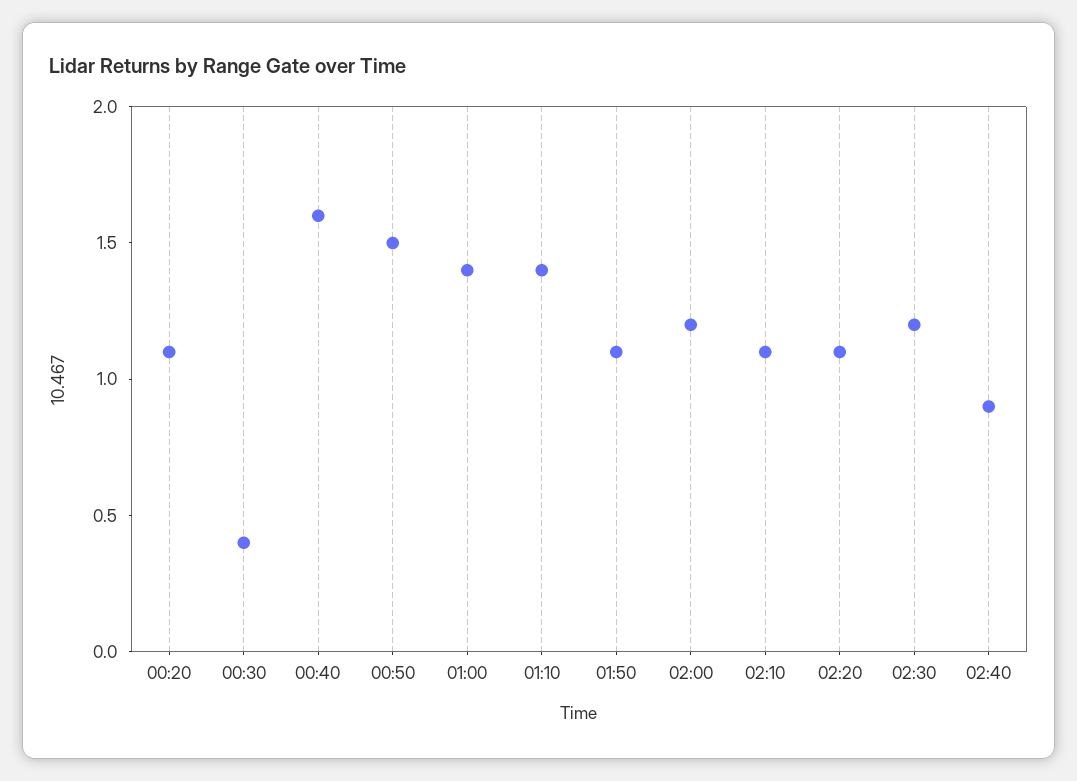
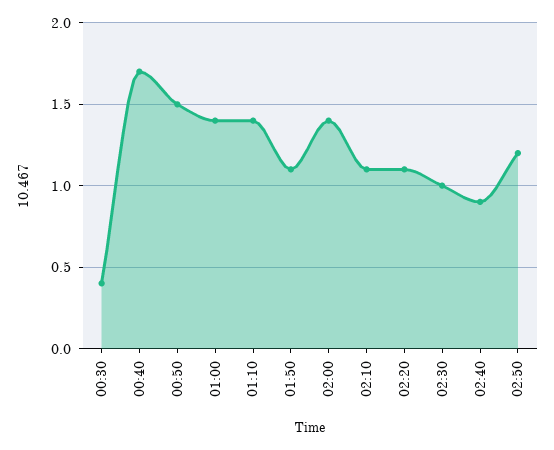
00:20: 1.1 -> none
00:40: 1.6 -> 1.7
02:00: 1.2 -> 1.4
02:30: 1.2 -> 1
02:50: none -> 1.2

